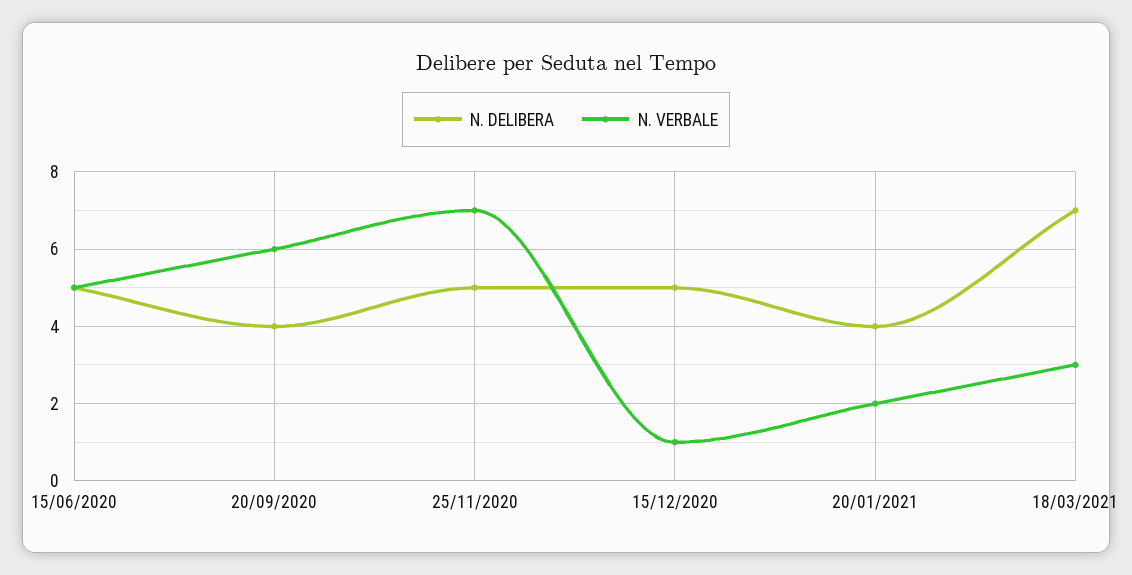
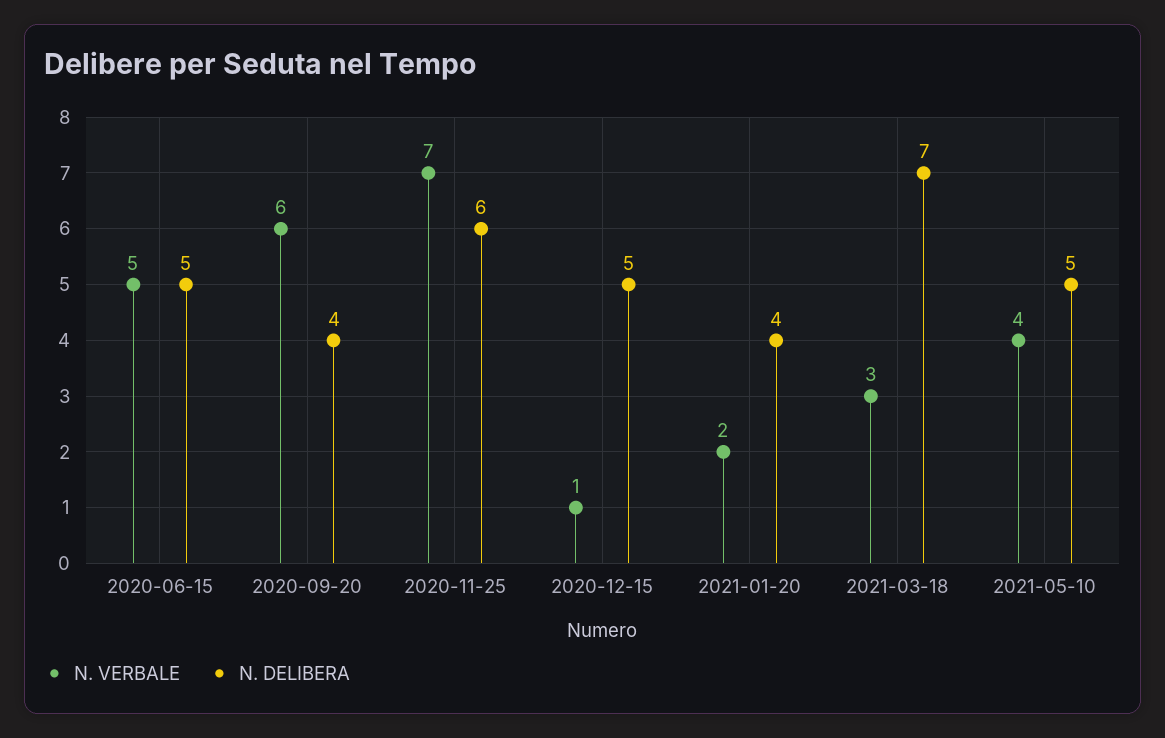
N. DELIBERA, 25/11/2020: 5 -> 6
N. VERBALE, 2021-05-10: none -> 4
N. DELIBERA, 2021-05-10: none -> 5

